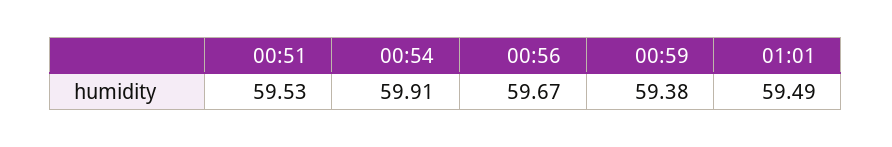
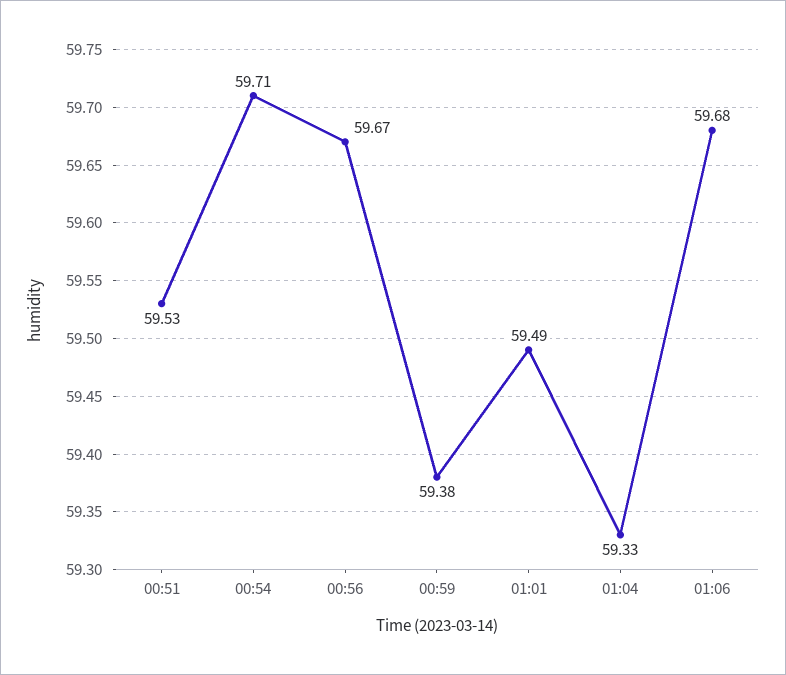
00:54: 59.91 -> 59.71
01:04: none -> 59.33
01:06: none -> 59.68

